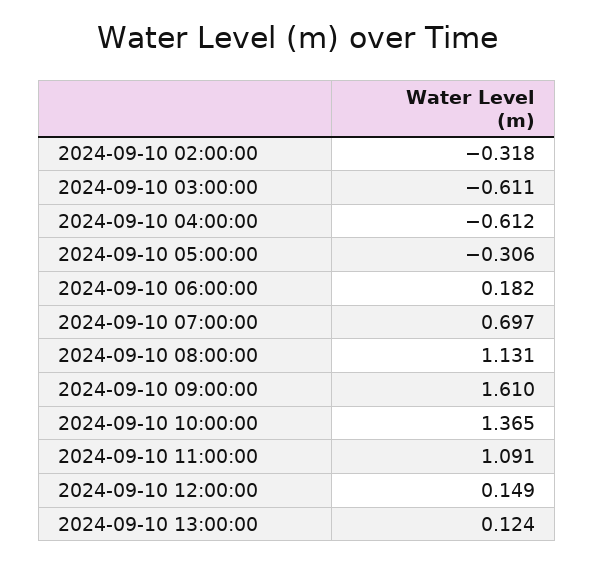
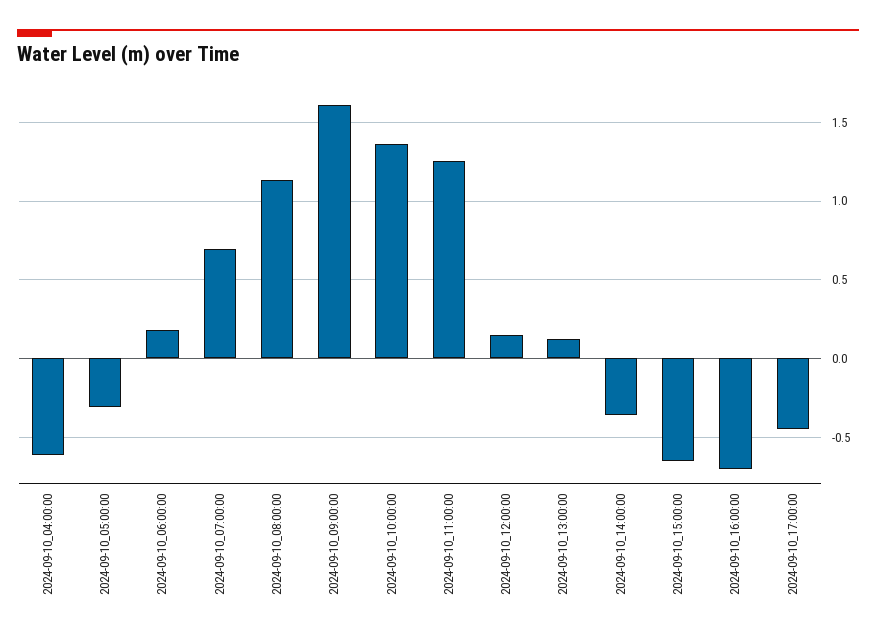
2024-09-10 02:00:00: -0.318 -> none
2024-09-10 03:00:00: -0.611 -> none
2024-09-10 11:00:00: 1.091 -> 1.25
2024-09-10_14:00:00: none -> -0.35
2024-09-10_15:00:00: none -> -0.65
2024-09-10_16:00:00: none -> -0.7
2024-09-10_17:00:00: none -> -0.45

